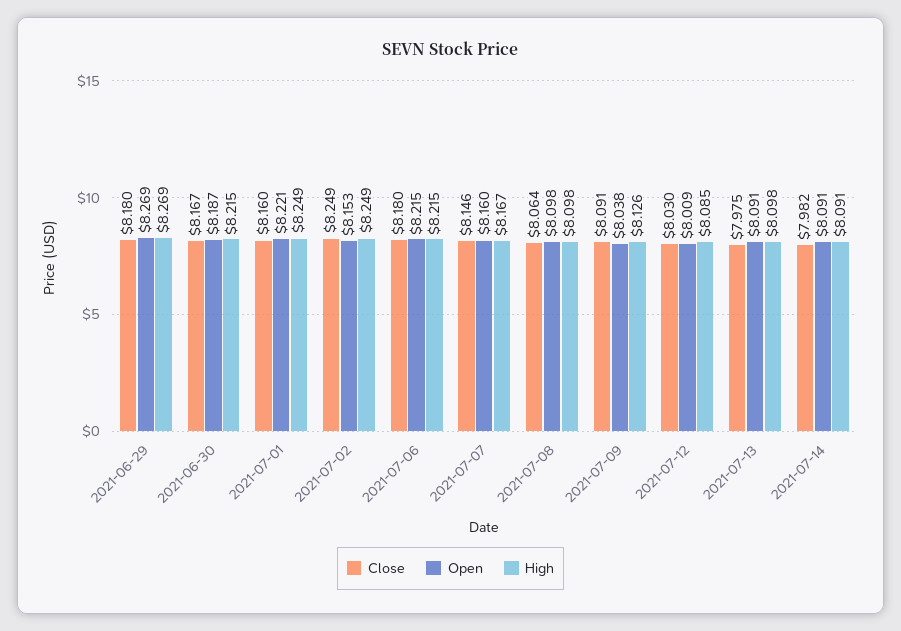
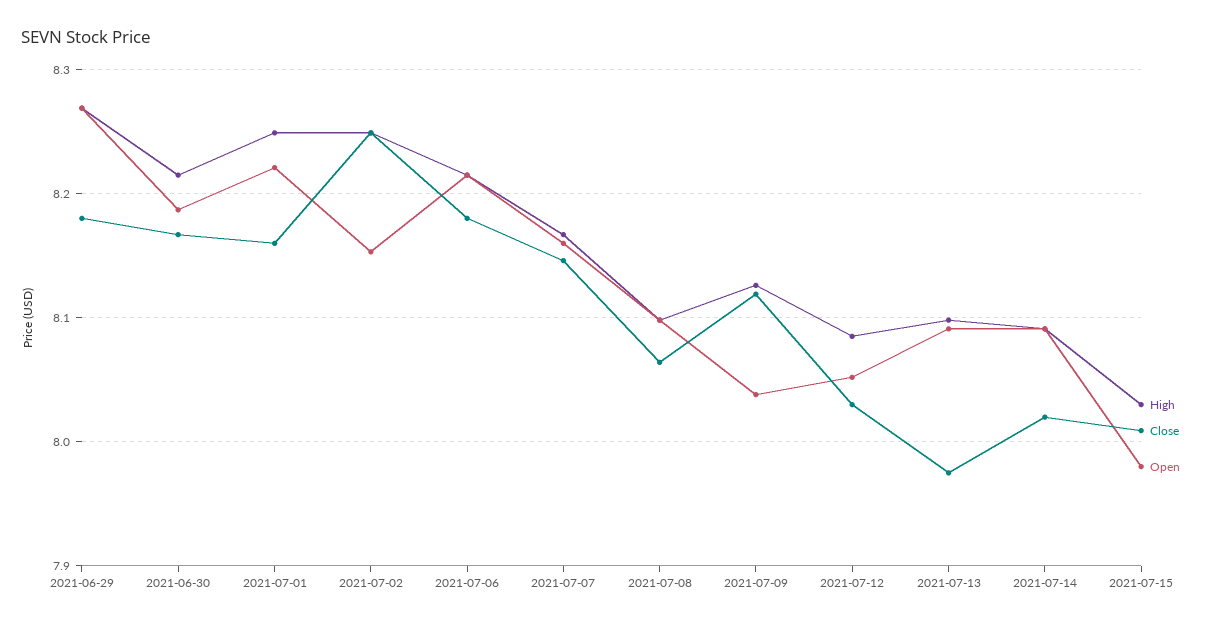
Close, 2021-07-09: 8.091 -> 8.12
Open, 2021-07-12: 8.009 -> 8.05
Close, 2021-07-14: 7.982 -> 8.02
High, 2021-07-15: none -> 8.03
Close, 2021-07-15: none -> 8.01
Open, 2021-07-15: none -> 7.98

